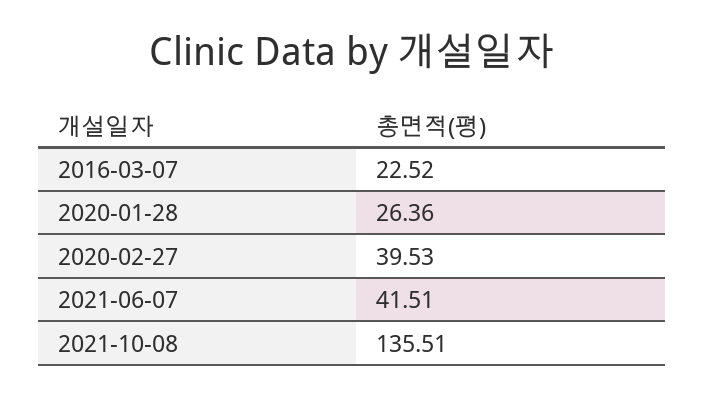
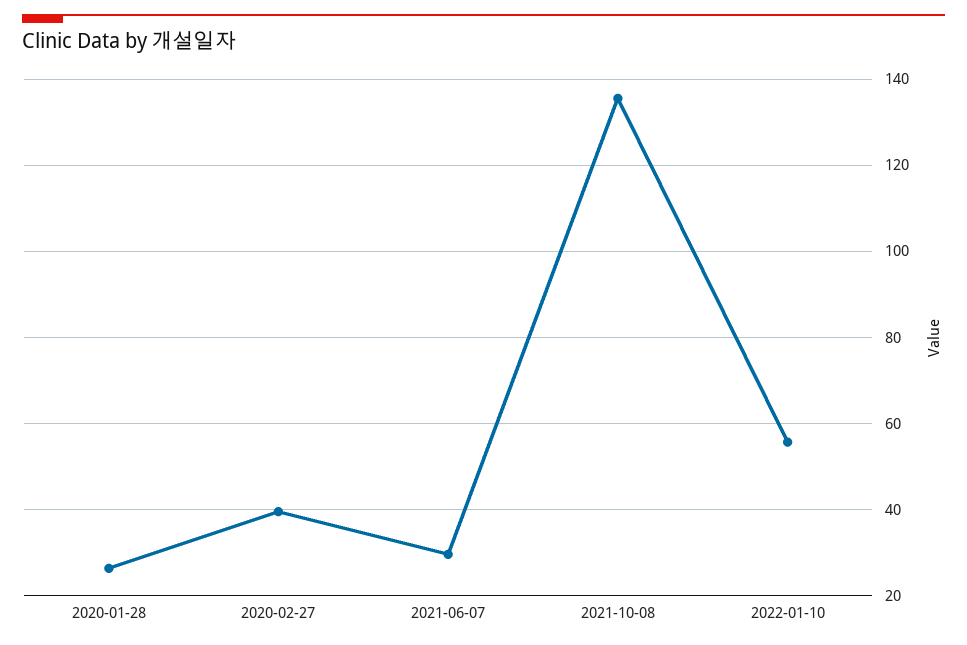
2016-03-07: 22.52 -> none
2021-06-07: 41.51 -> 30
2022-01-10: none -> 56

